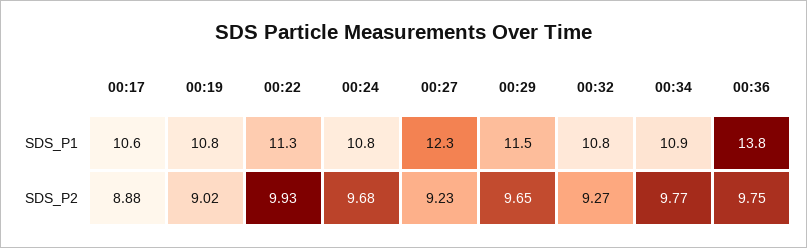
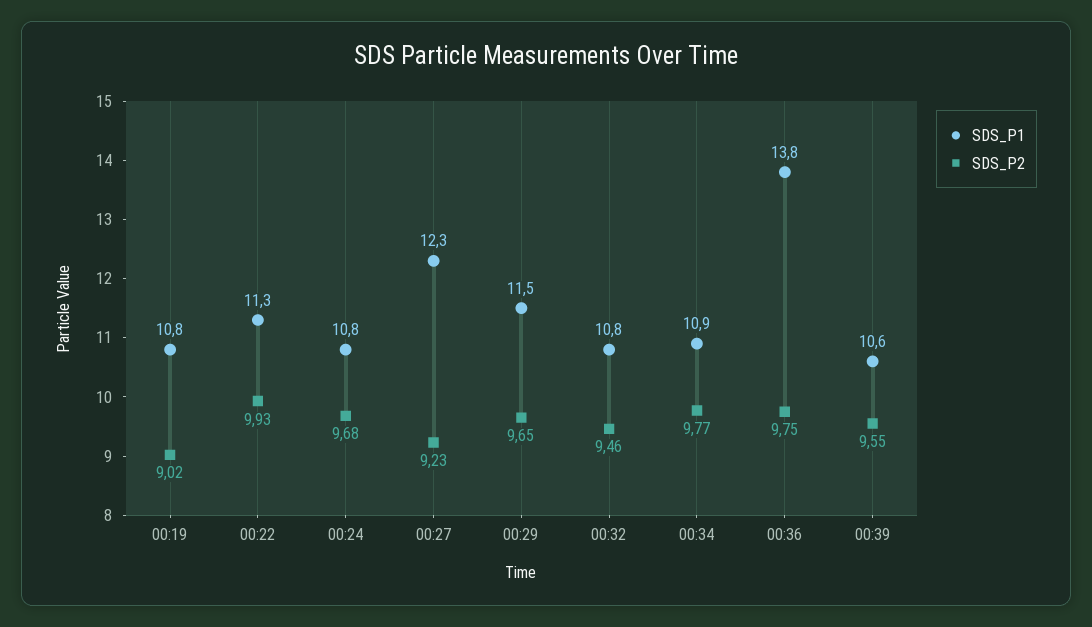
SDS_P1, 00:17: 10.6 -> none
SDS_P2, 00:17: 8.88 -> none
SDS_P2, 00:32: 9.27 -> 9.46
SDS_P1, 00:39: none -> 10.6
SDS_P2, 00:39: none -> 9.55

